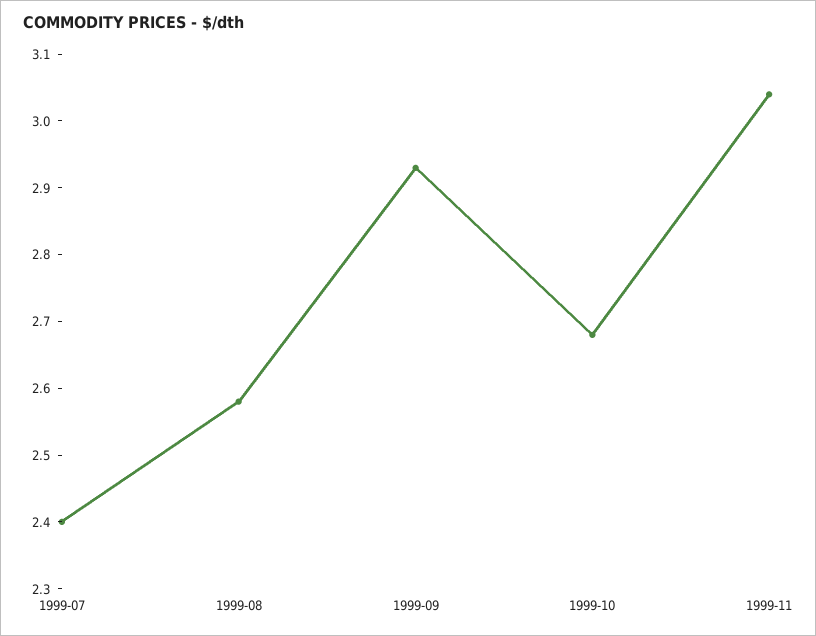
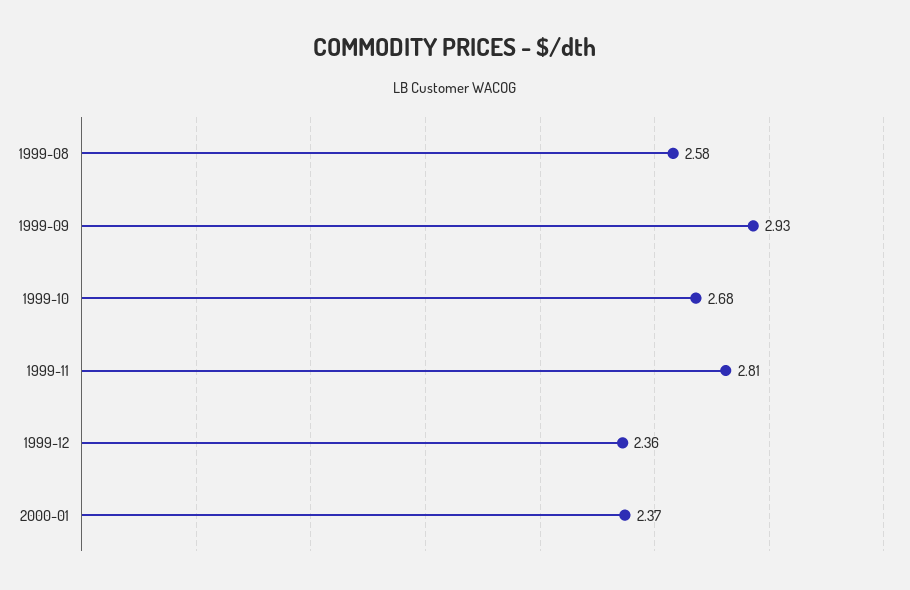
1999-07: 2.4 -> none
1999-11: 3.05 -> 2.81
1999-12: none -> 2.36
2000-01: none -> 2.37

